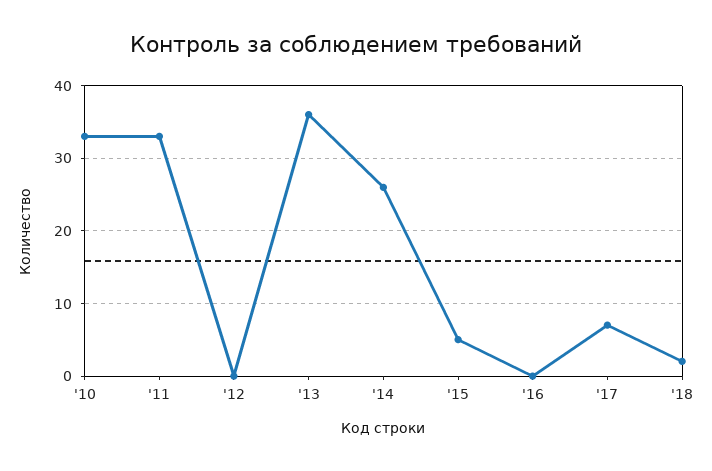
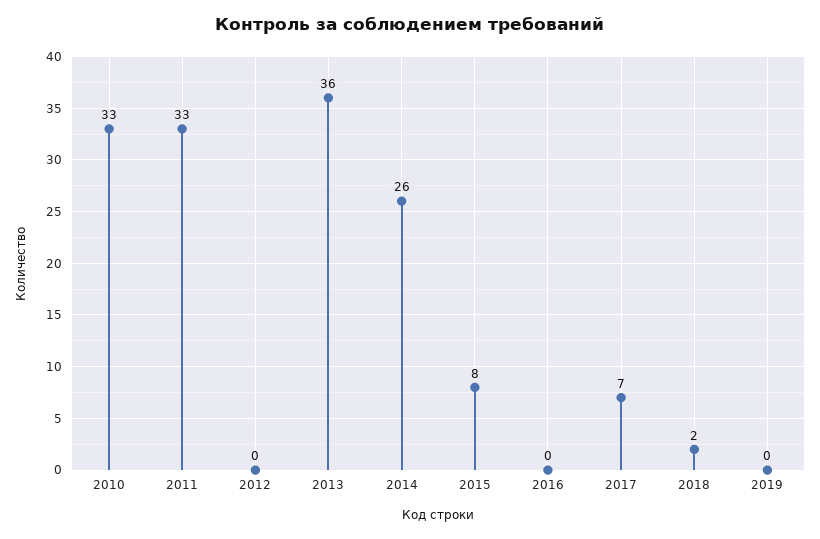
'15: 5 -> 8
2019: none -> 0

